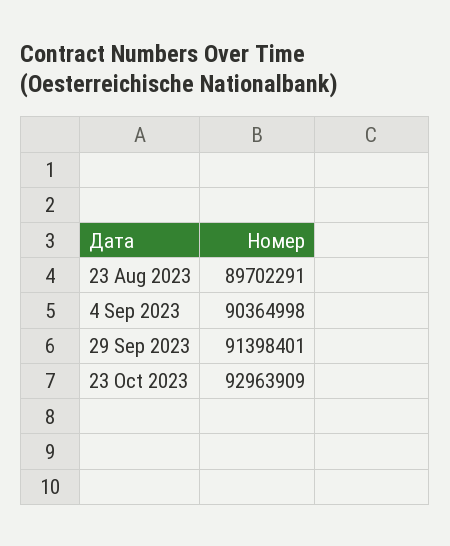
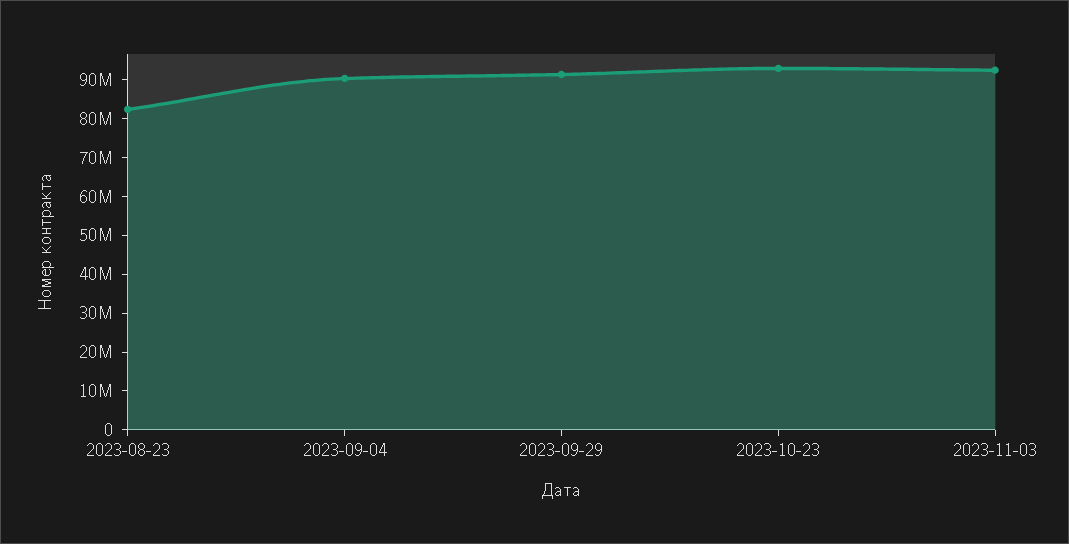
23 Aug 2023: 89702291 -> 82500000
2023-11-03: none -> 92500000

